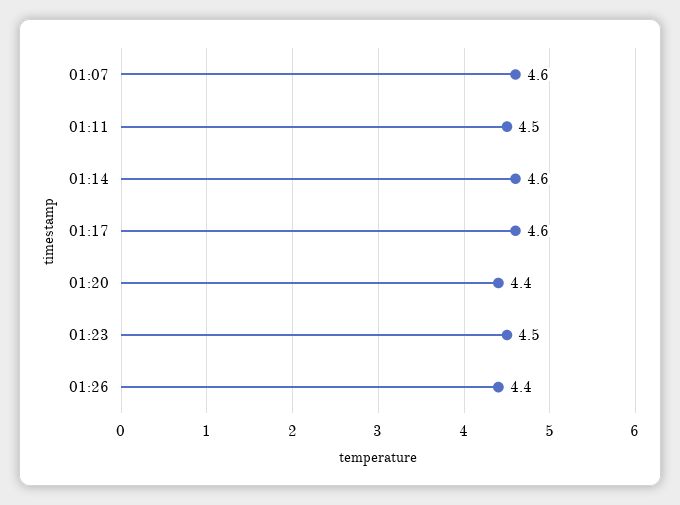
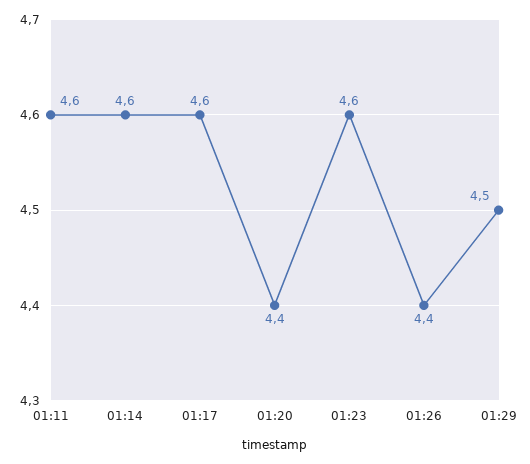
01:07: 4.6 -> none
01:11: 4.5 -> 4.6
01:23: 4.5 -> 4.6
01:29: none -> 4.5

